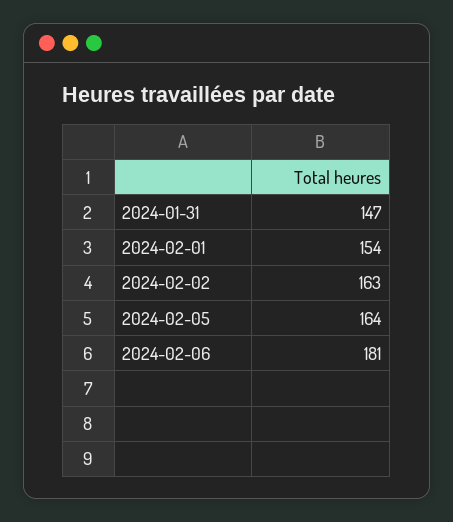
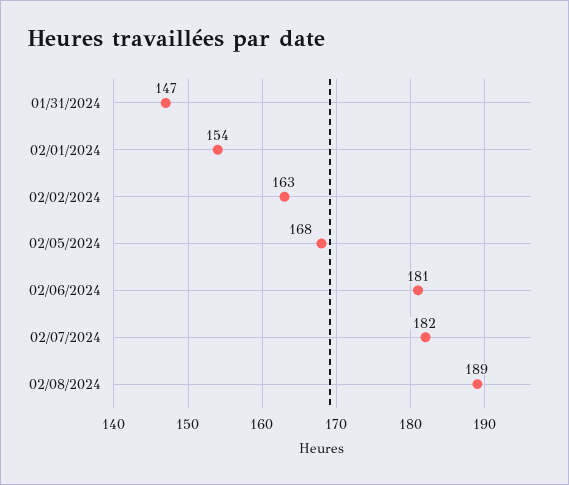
2024-02-05: 164 -> 168
02/07/2024: none -> 182
02/08/2024: none -> 189

